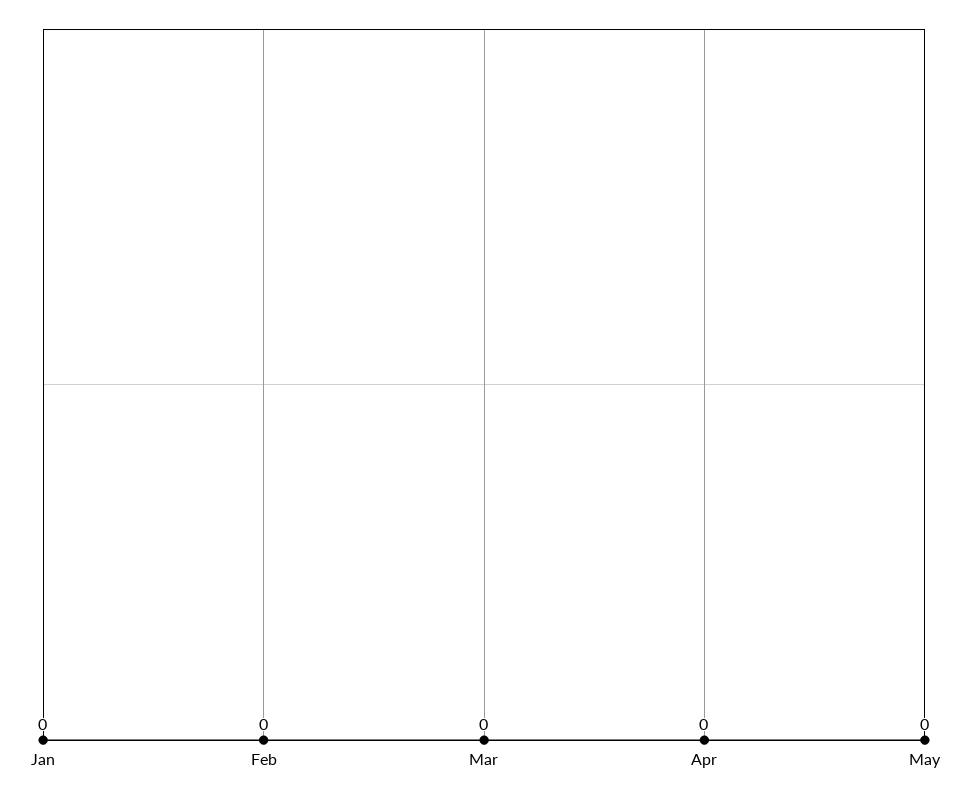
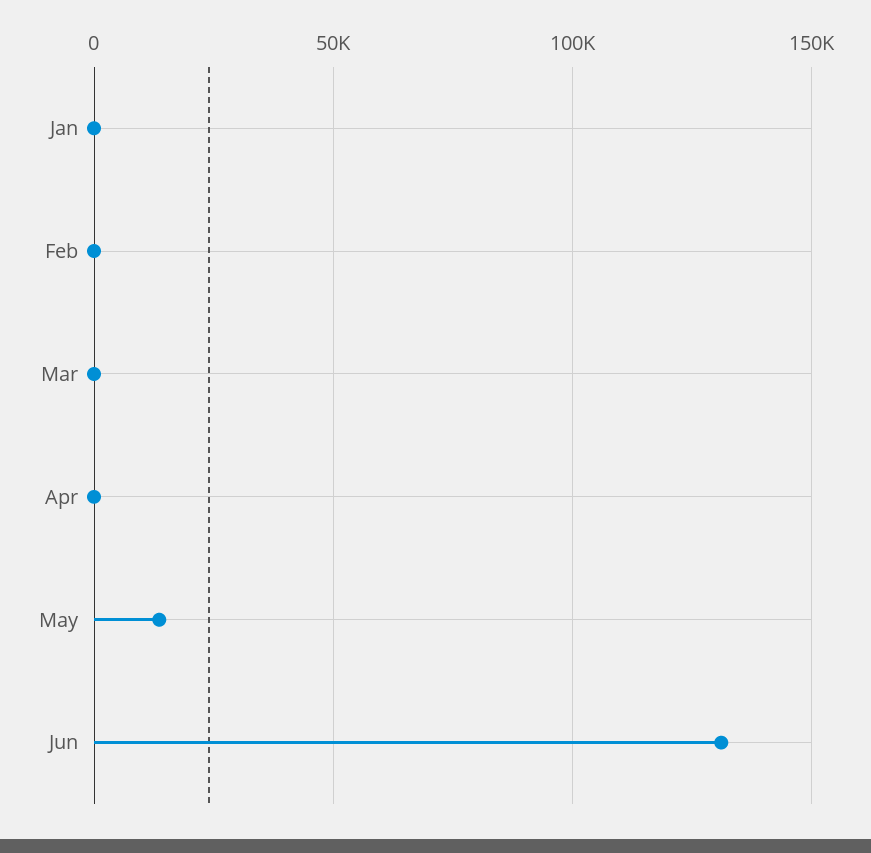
May: 0 -> 15000
Jun: none -> 130000

